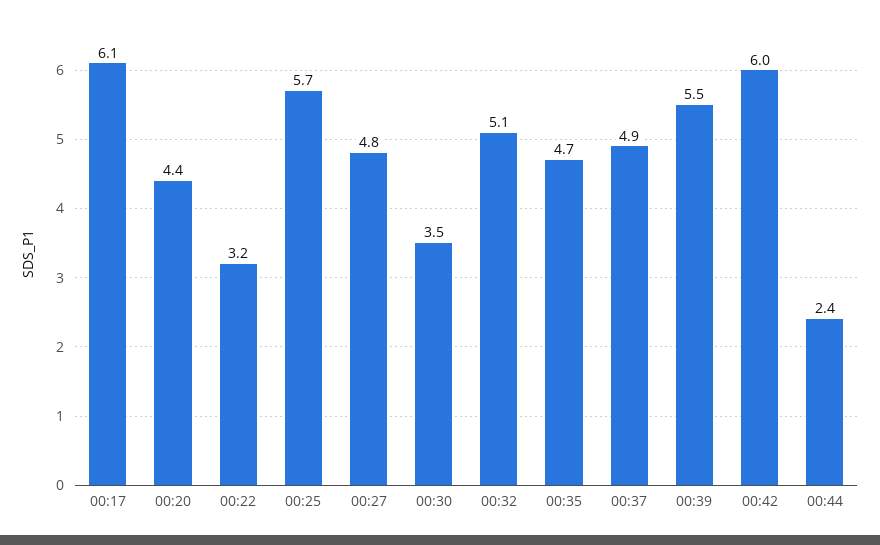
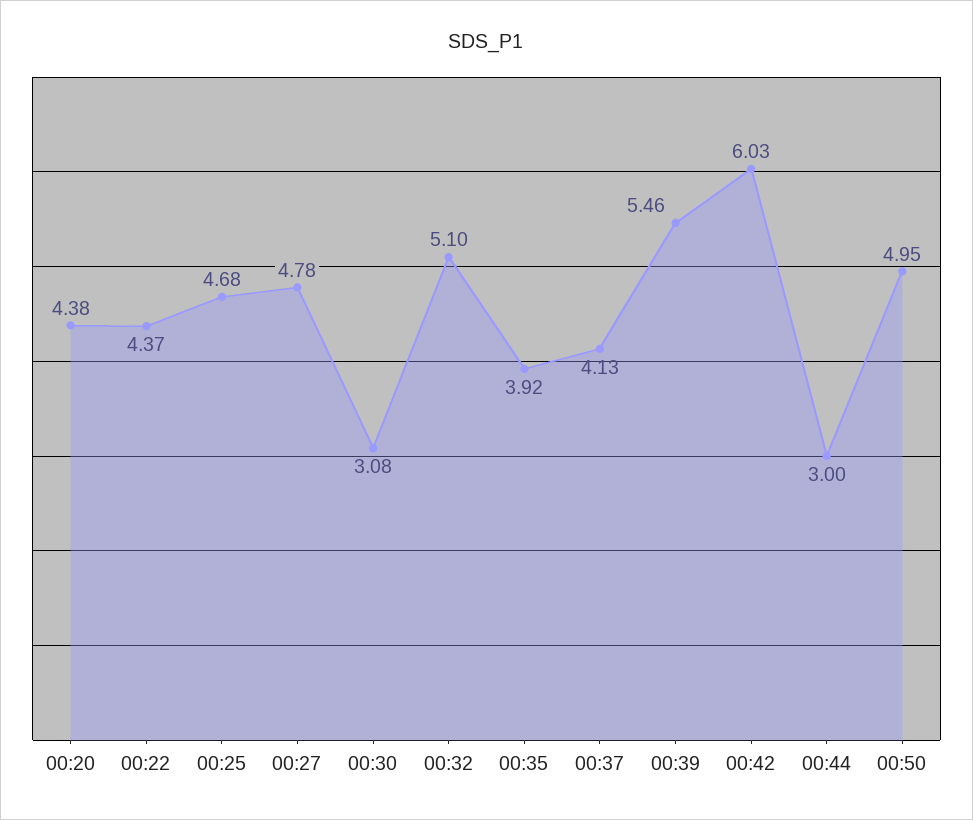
00:17: 6.1 -> none
00:22: 3.2 -> 4.37
00:25: 5.7 -> 4.68
00:30: 3.5 -> 3.08
00:35: 4.7 -> 3.92
00:37: 4.9 -> 4.13
00:44: 2.4 -> 3
00:50: none -> 4.95

